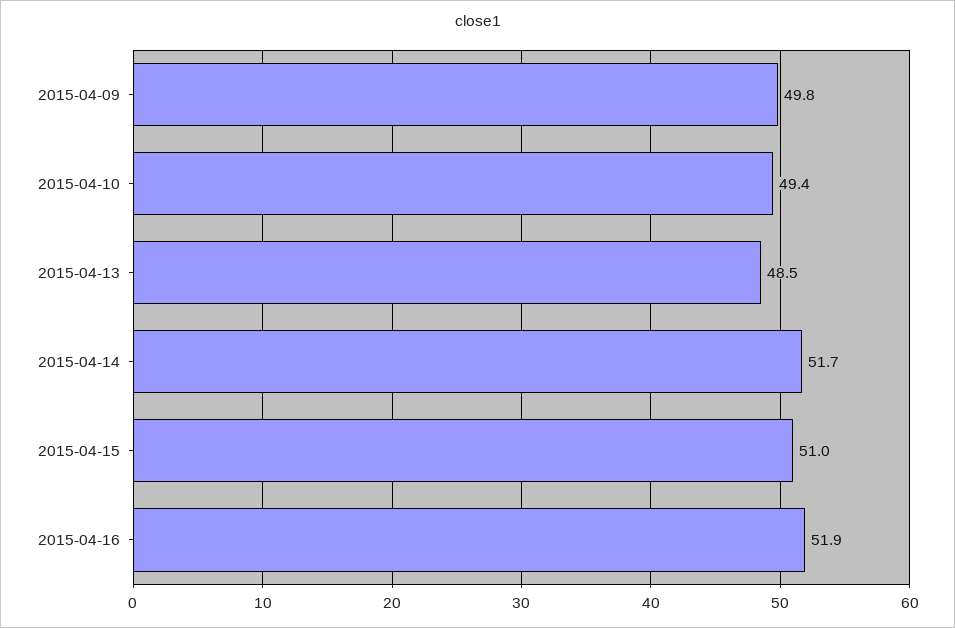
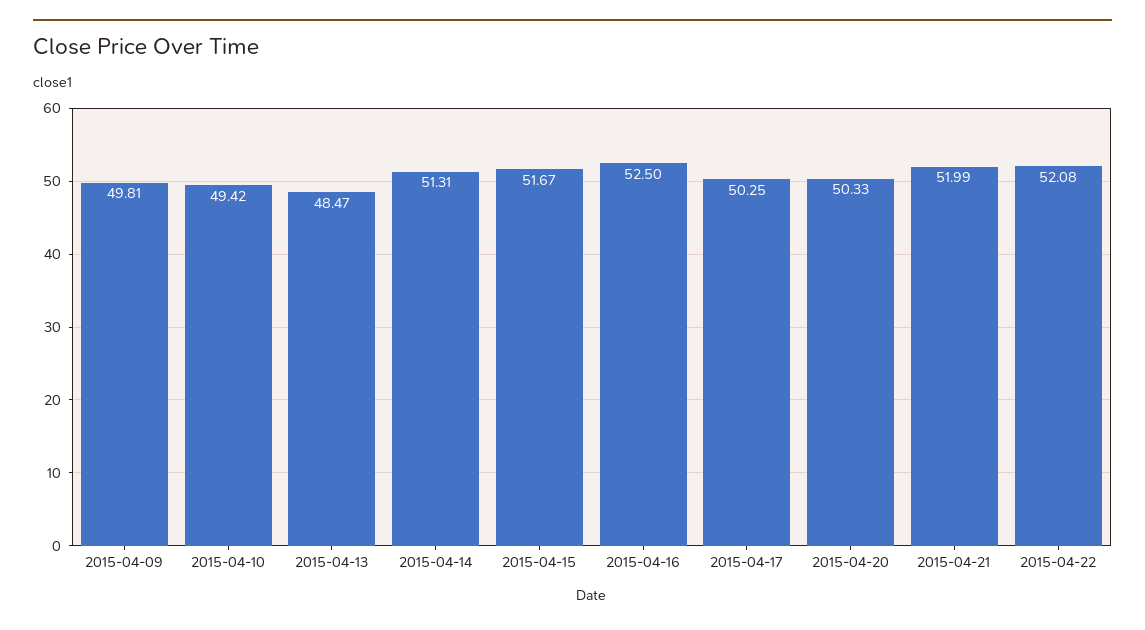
2015-04-14: 51.7 -> 51.31
2015-04-15: 51 -> 51.67
2015-04-16: 51.9 -> 52.5
2015-04-17: none -> 50.25
2015-04-20: none -> 50.33
2015-04-21: none -> 51.99
2015-04-22: none -> 52.08

